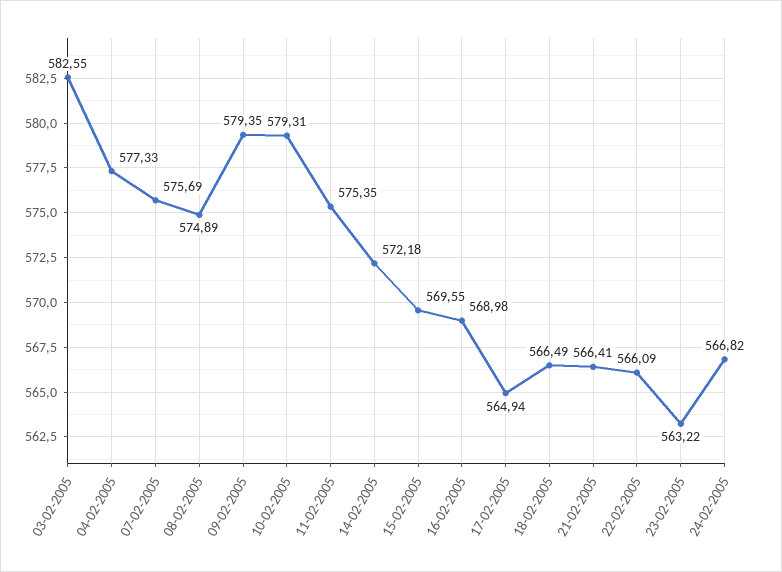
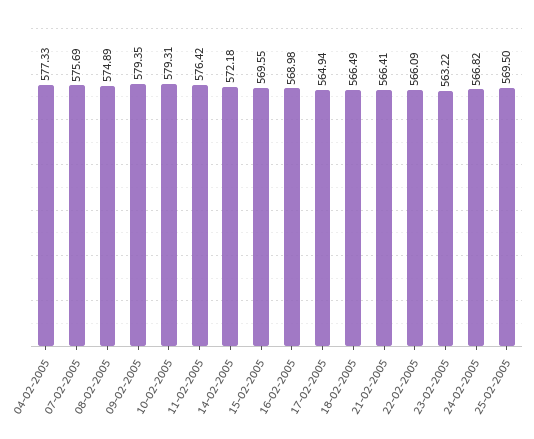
03-02-2005: 582.55 -> none
11-02-2005: 575.35 -> 576.42
25-02-2005: none -> 569.5

